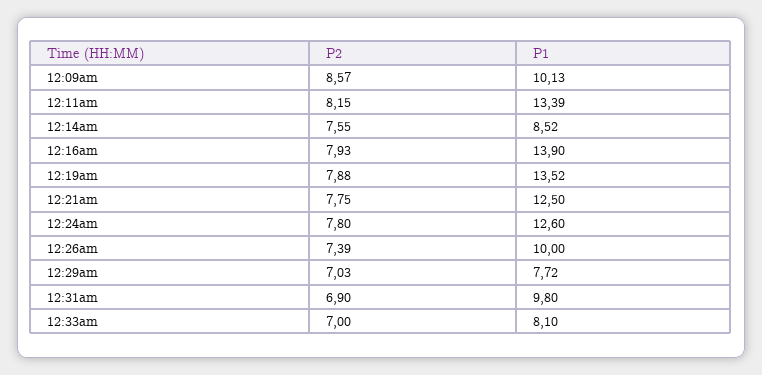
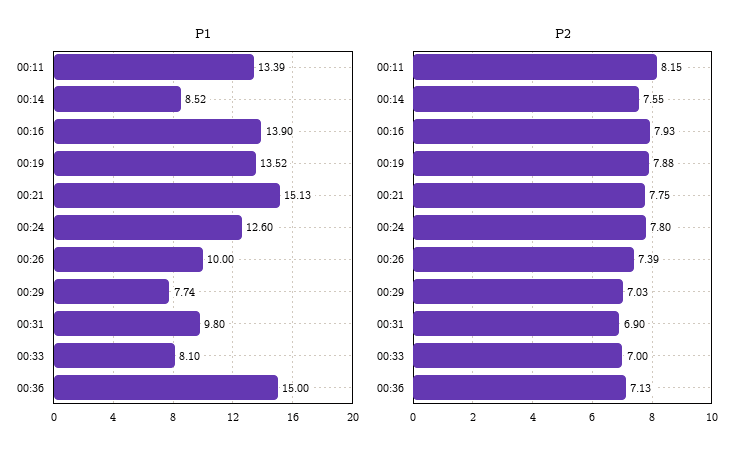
P2, 12:09am: 8.57 -> none
P1, 12:09am: 10.13 -> none
P1, 12:21am: 12.5 -> 15.13
P1, 12:29am: 7.72 -> 7.74
P1, 00:36: none -> 15
P2, 00:36: none -> 7.13

